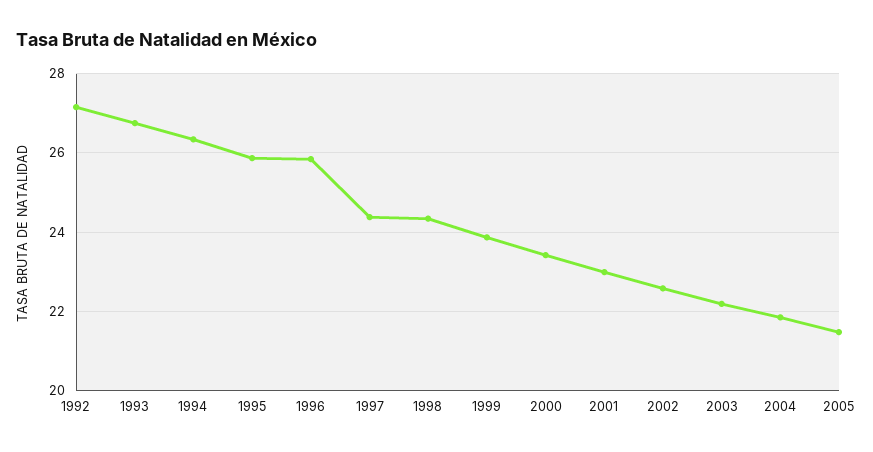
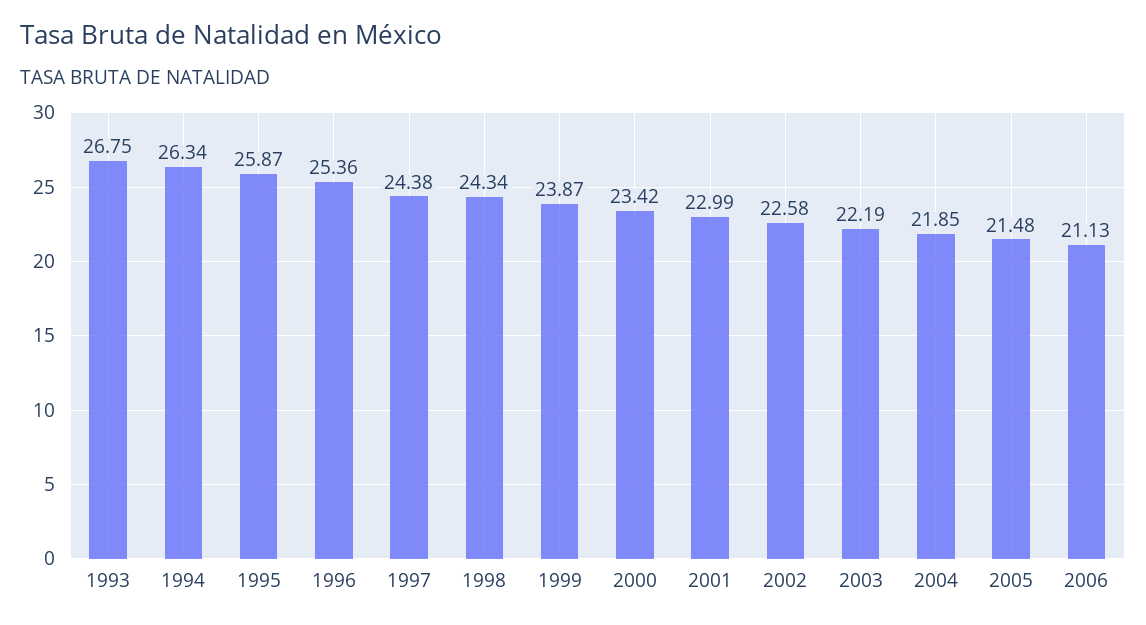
1992: 27.2 -> none
1996: 25.8 -> 25.36
2006: none -> 21.13

